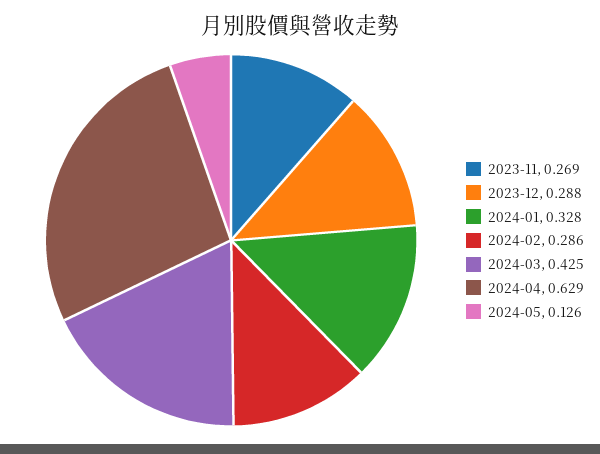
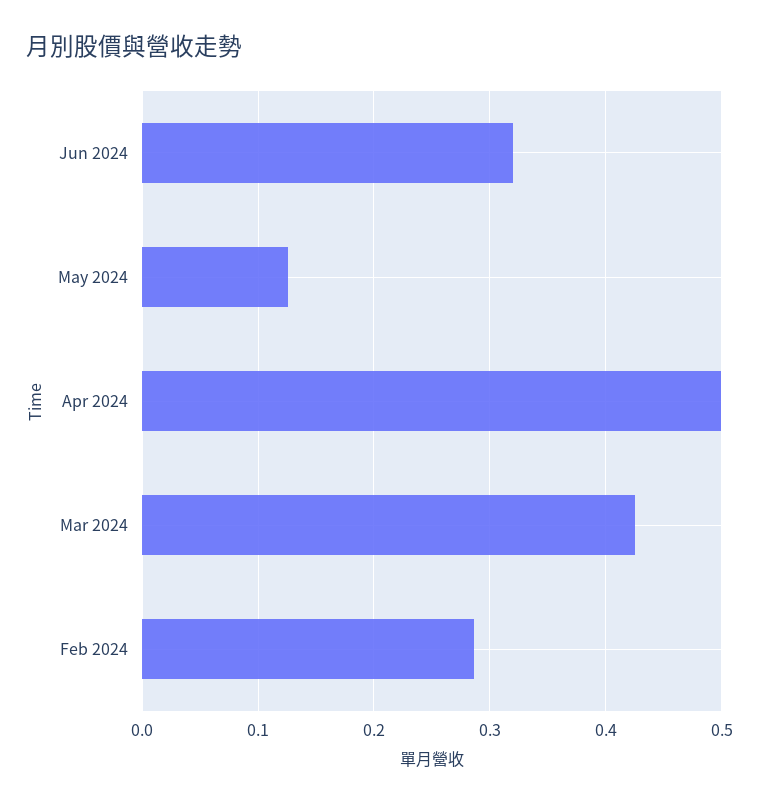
2023-11: 0.269 -> none
2023-12: 0.288 -> none
2024-01: 0.328 -> none
2024-04: 0.629 -> 0.5
Jun 2024: none -> 0.32

